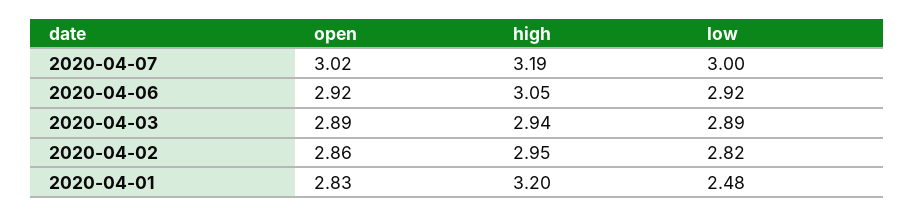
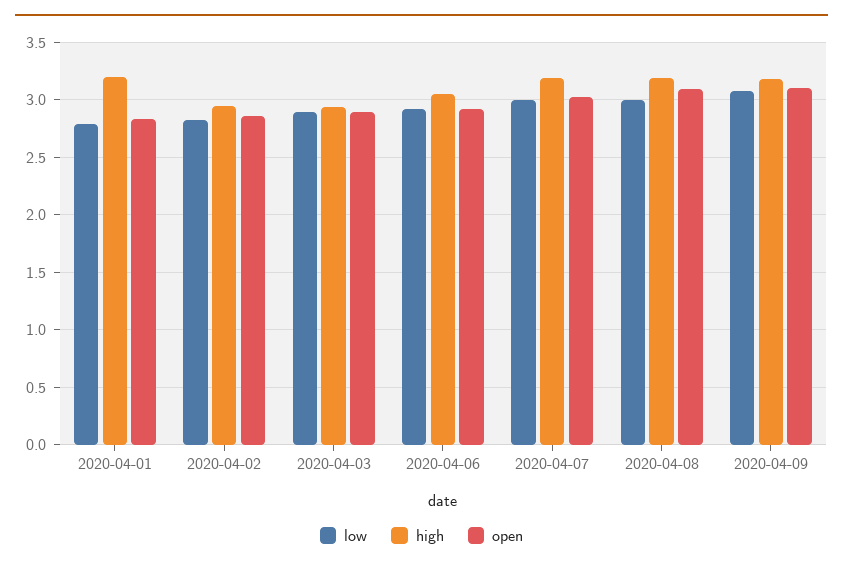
low, 2020-04-01: 2.48 -> 2.8
low, 2020-04-08: none -> 3
high, 2020-04-08: none -> 3.2
open, 2020-04-08: none -> 3.1
low, 2020-04-09: none -> 3.1
high, 2020-04-09: none -> 3.2
open, 2020-04-09: none -> 3.1

